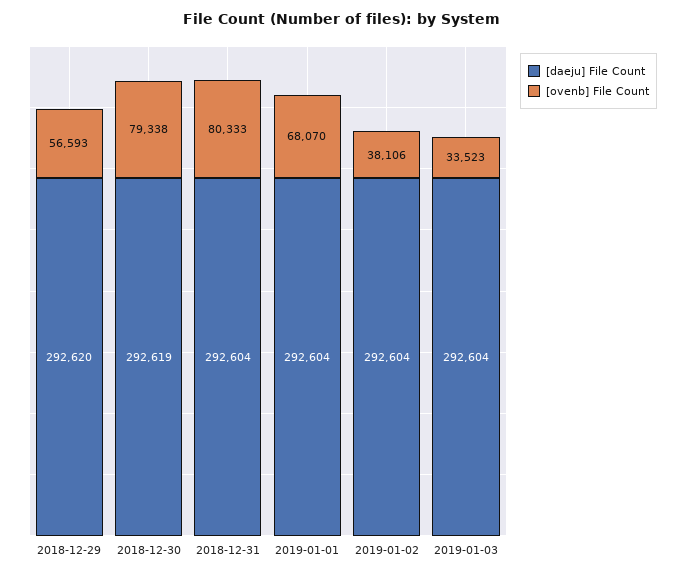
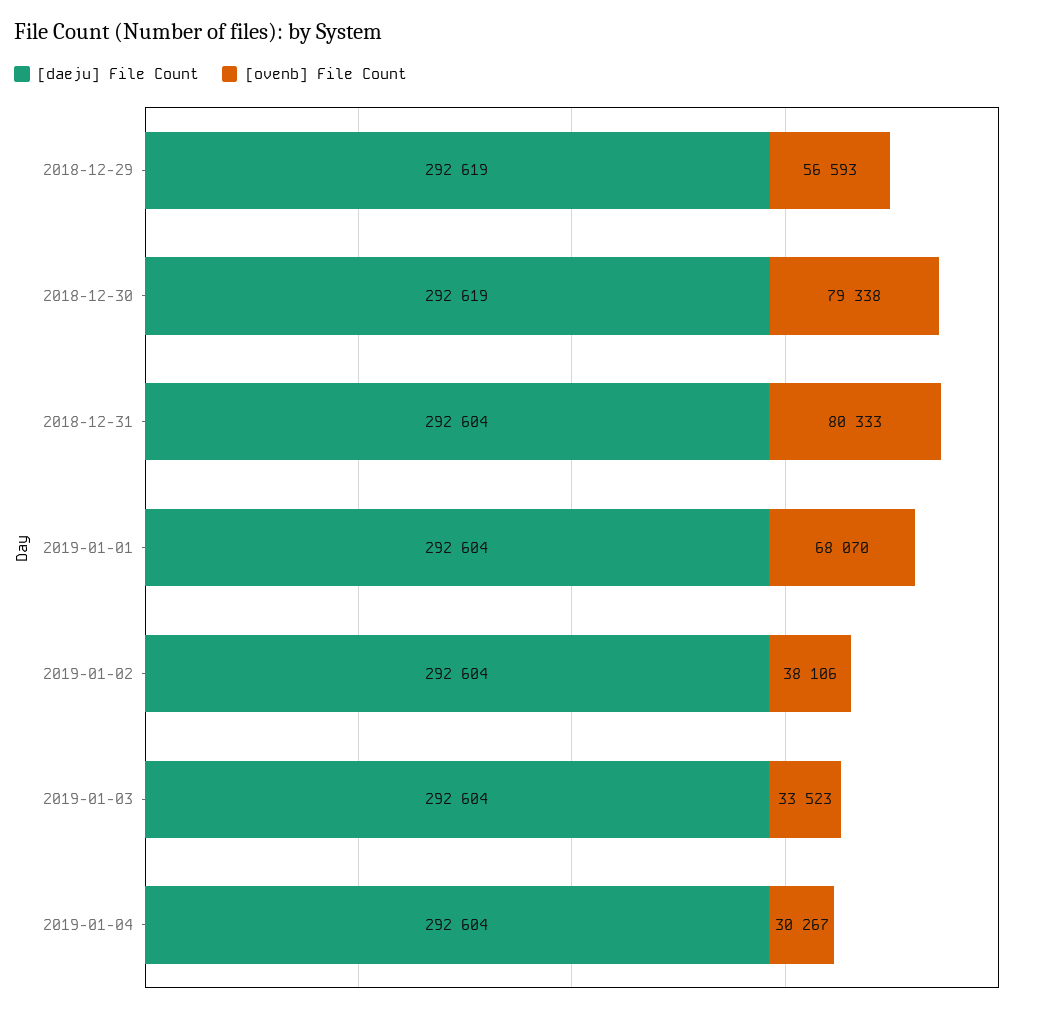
[daeju] File Count, 2018-12-29: 292620 -> 292619
[daeju] File Count, 2019-01-04: none -> 292604
[ovenb] File Count, 2019-01-04: none -> 30267

